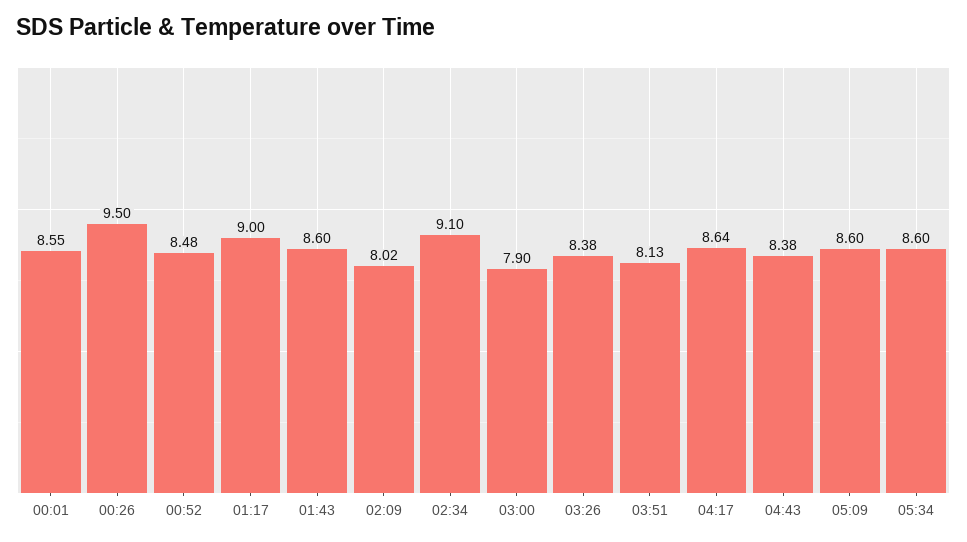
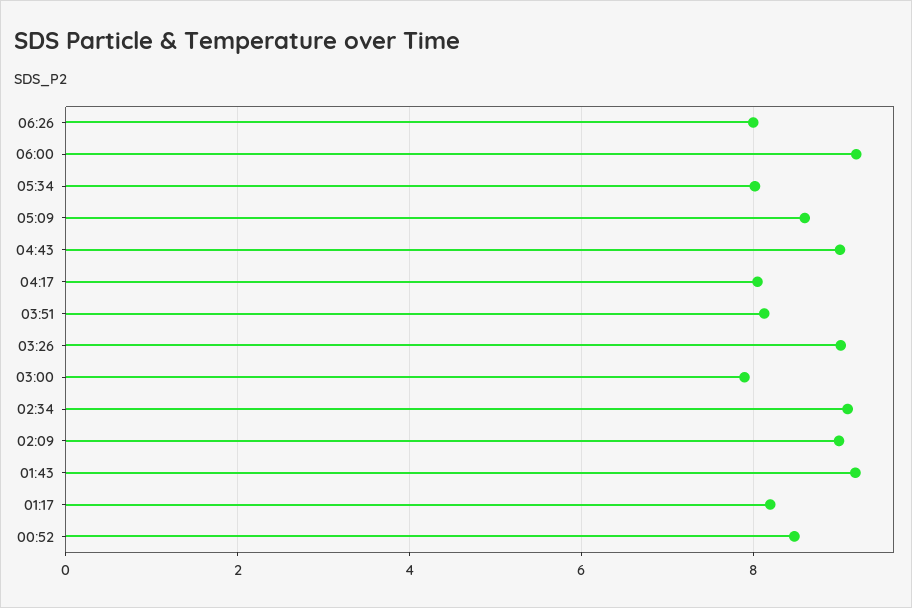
00:01: 8.55 -> none
00:26: 9.5 -> none
01:17: 9 -> 8.2
01:43: 8.6 -> 9.2
02:09: 8.02 -> 9
03:26: 8.38 -> 9
04:17: 8.64 -> 8
04:43: 8.38 -> 9
05:34: 8.6 -> 8
06:26: none -> 8
06:00: none -> 9.2

